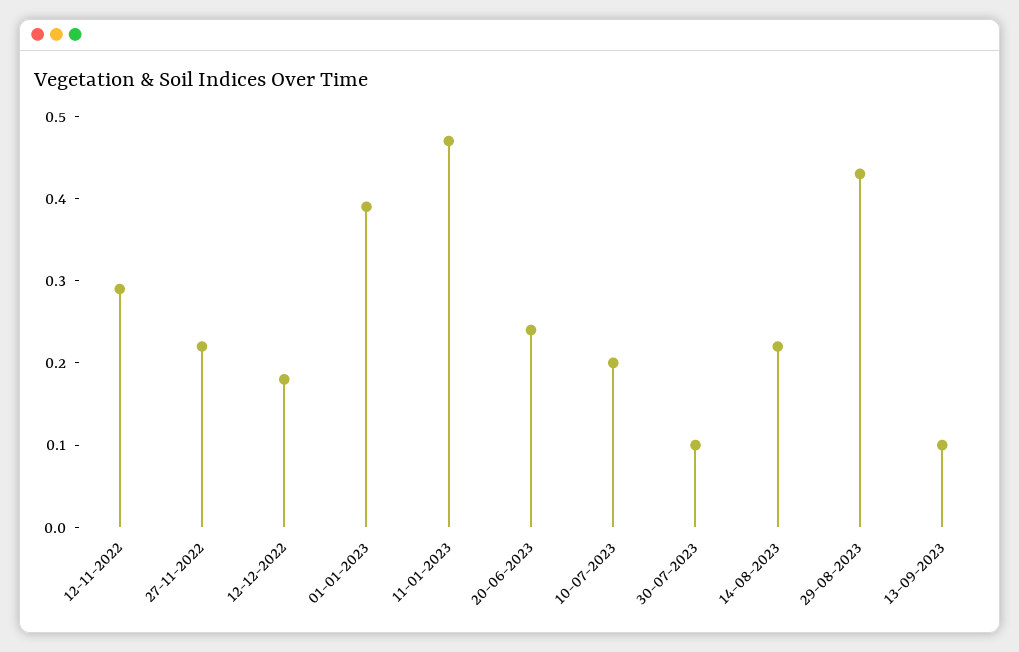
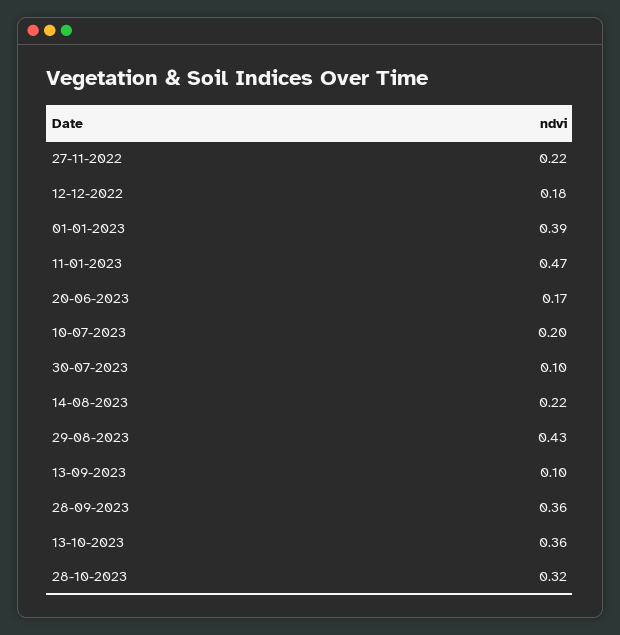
12-11-2022: 0.29 -> none
20-06-2023: 0.24 -> 0.17
28-09-2023: none -> 0.36
13-10-2023: none -> 0.36
28-10-2023: none -> 0.32

